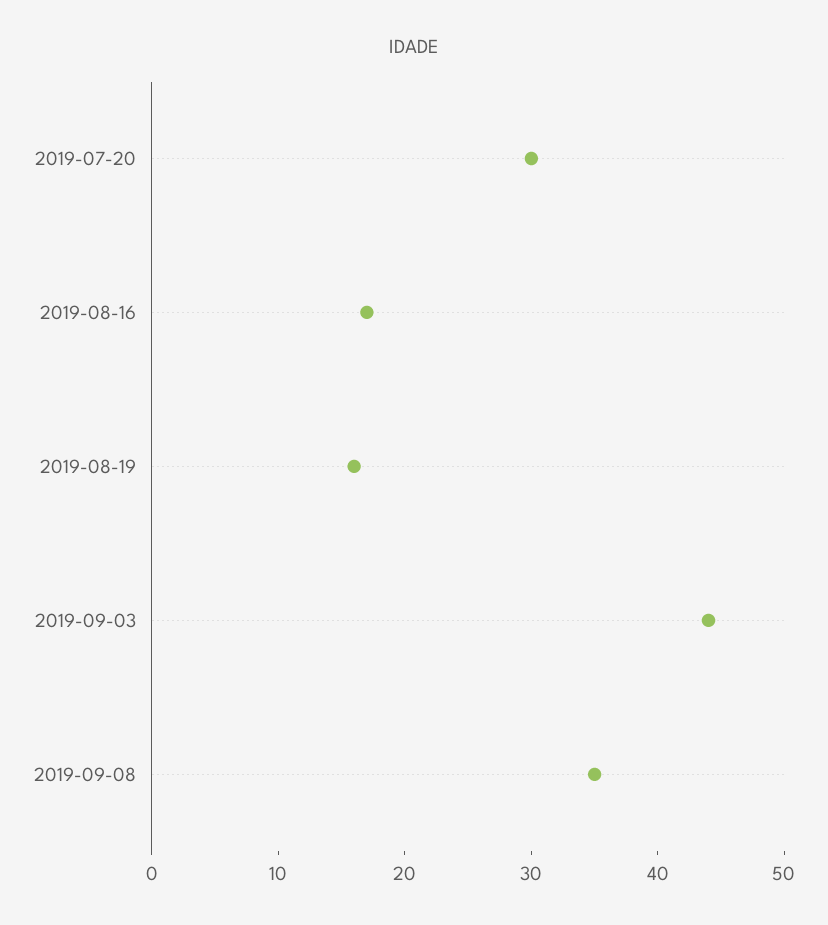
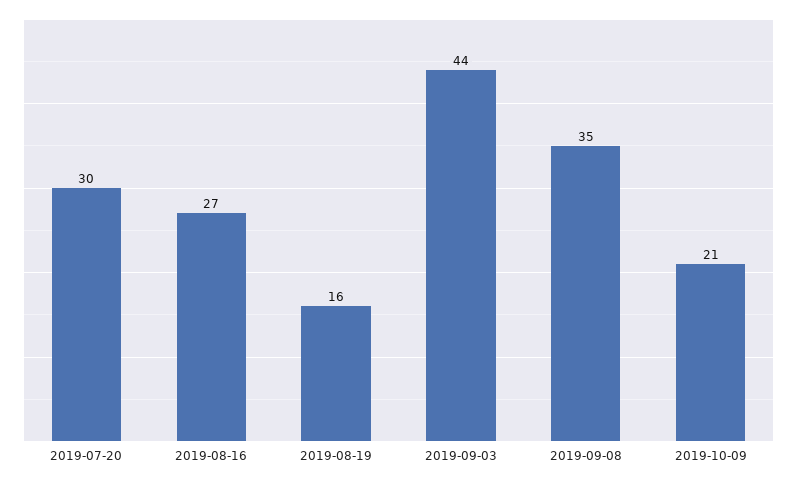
2019-08-16: 17 -> 27
2019-10-09: none -> 21

